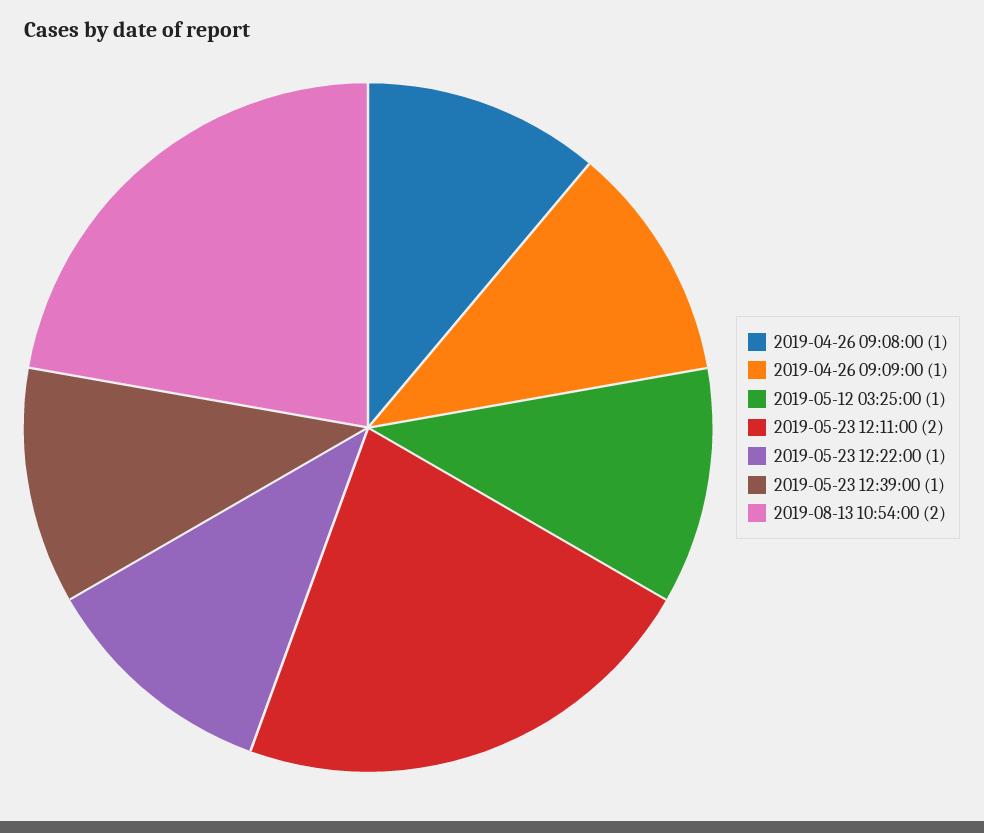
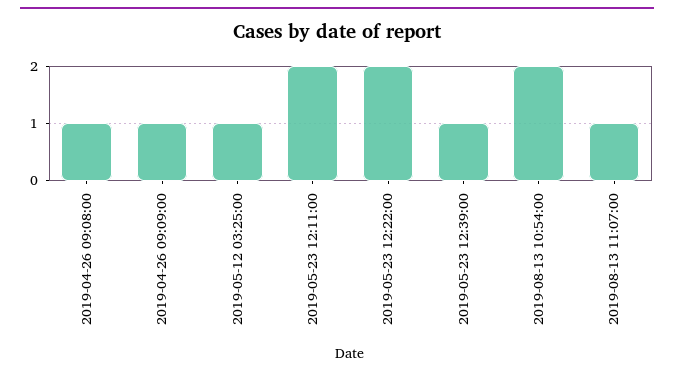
2019-05-23 12:22:00: 1 -> 2
2019-08-13 11:07:00: none -> 1

